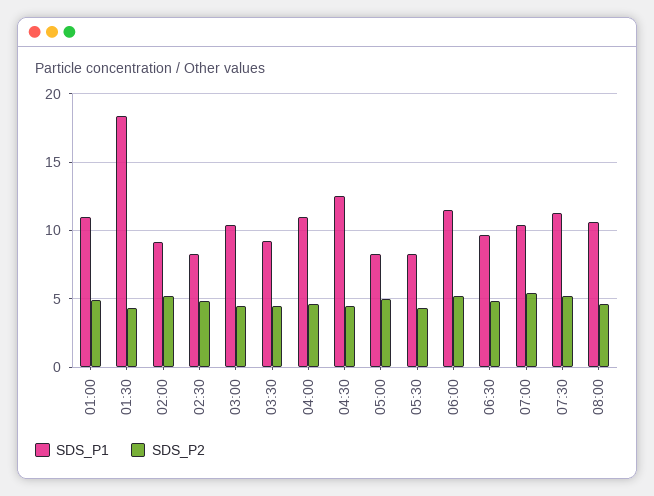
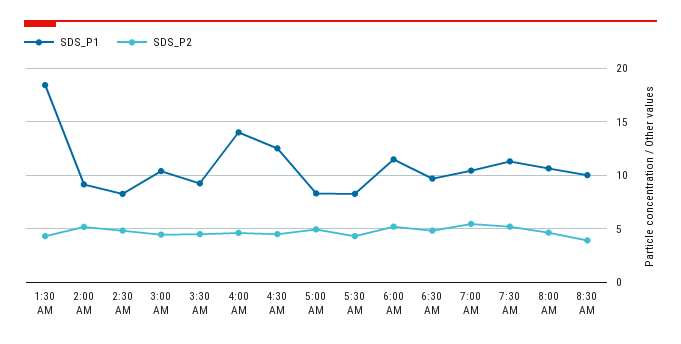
SDS_P1, 01:00: 11 -> none
SDS_P2, 01:00: 5 -> none
SDS_P1, 04:00: 11 -> 14
SDS_P1, 8:30 AM: none -> 10
SDS_P2, 8:30 AM: none -> 4

